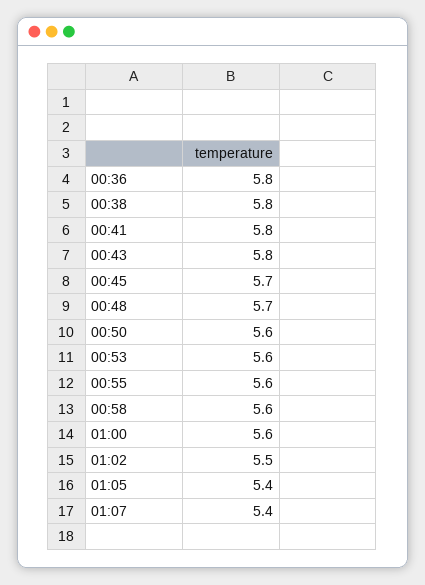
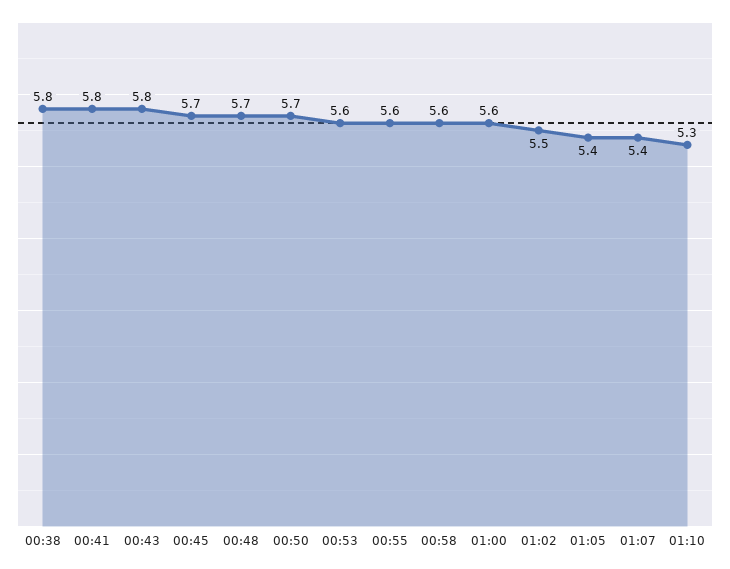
00:36: 5.8 -> none
00:50: 5.6 -> 5.7
01:10: none -> 5.3

